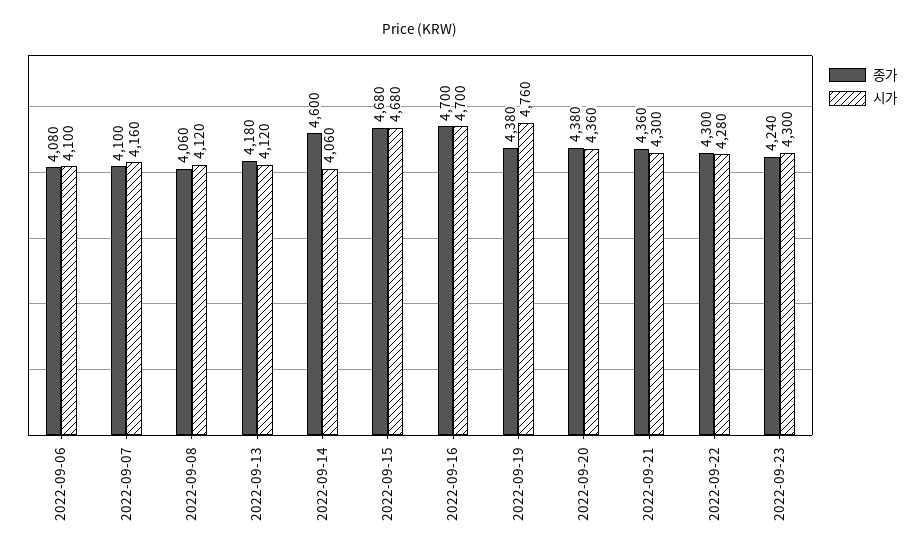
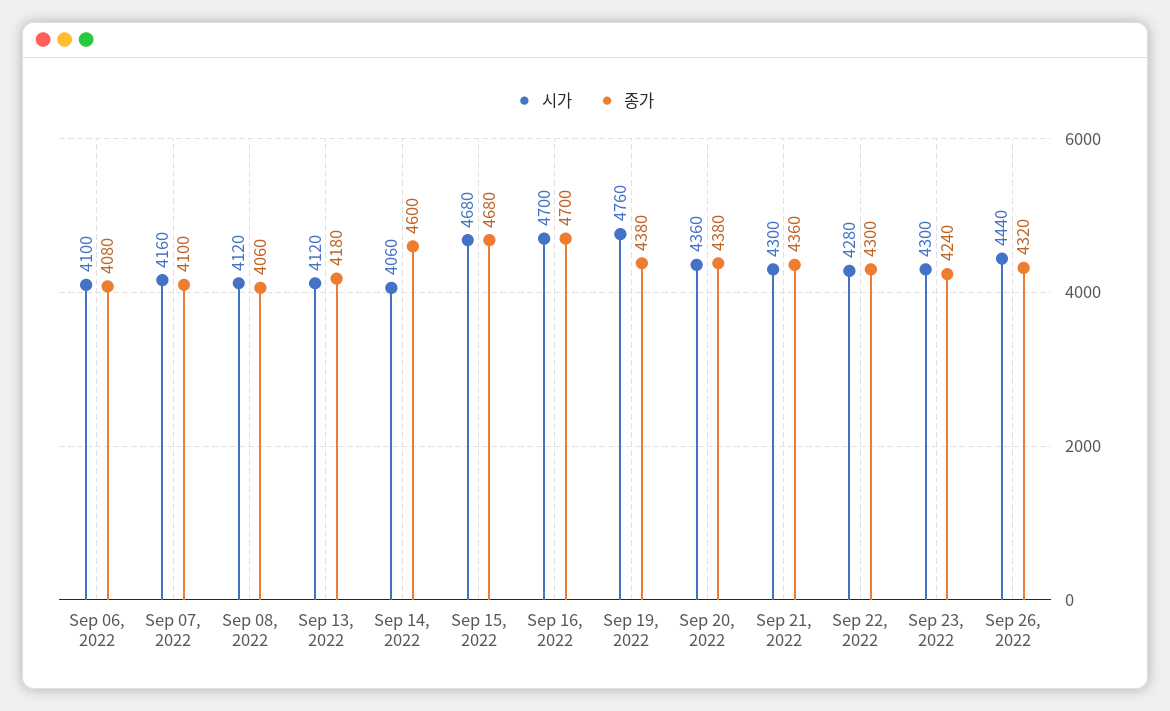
시가, Sep 26, 2022: none -> 4440
종가, Sep 26, 2022: none -> 4320

